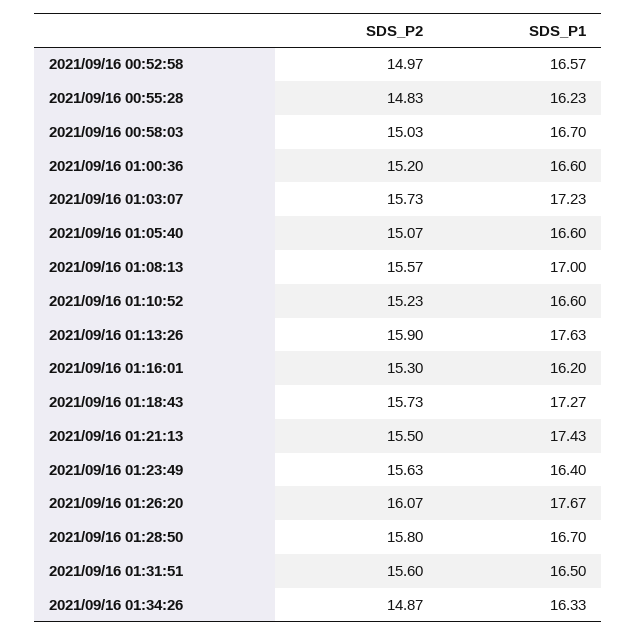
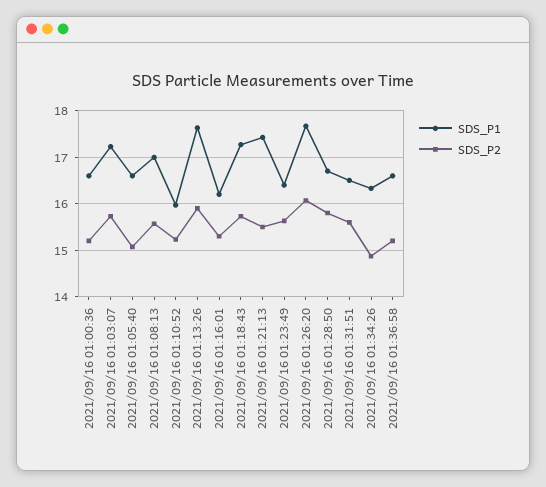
SDS_P2, 2021/09/16 00:52:58: 14.97 -> none
SDS_P1, 2021/09/16 00:52:58: 16.57 -> none
SDS_P2, 2021/09/16 00:55:28: 14.83 -> none
SDS_P1, 2021/09/16 00:55:28: 16.23 -> none
SDS_P2, 2021/09/16 00:58:03: 15.03 -> none
SDS_P1, 2021/09/16 00:58:03: 16.7 -> none
SDS_P1, 2021/09/16 01:10:52: 16.6 -> 16
SDS_P1, 2021/09/16 01:36:58: none -> 16.6
SDS_P2, 2021/09/16 01:36:58: none -> 15.2

